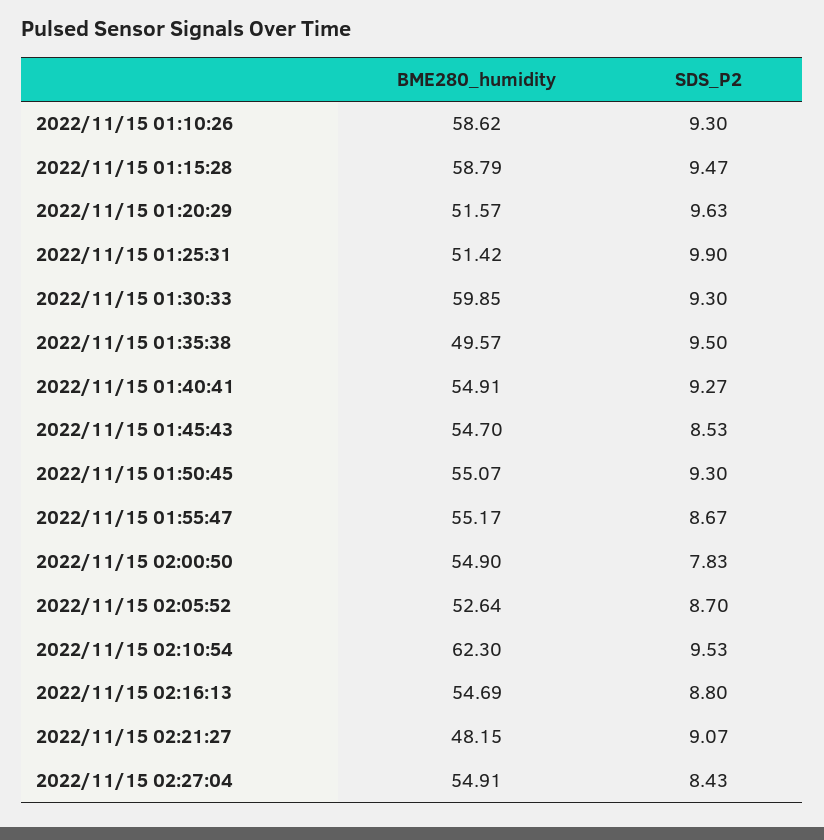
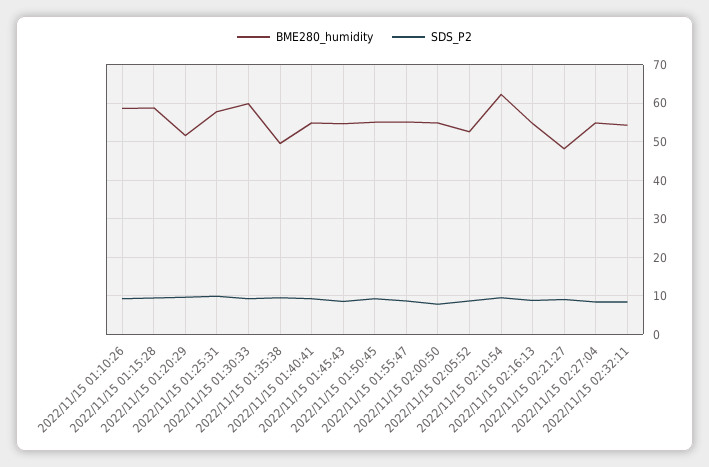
BME280_humidity, 2022/11/15 01:25:31: 51.42 -> 58
BME280_humidity, 2022/11/15 02:32:11: none -> 54
SDS_P2, 2022/11/15 02:32:11: none -> 8

